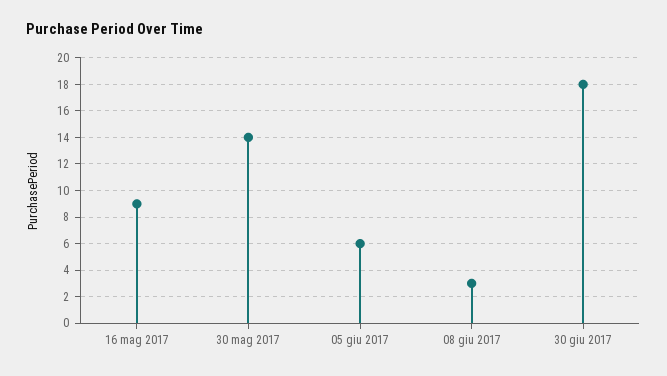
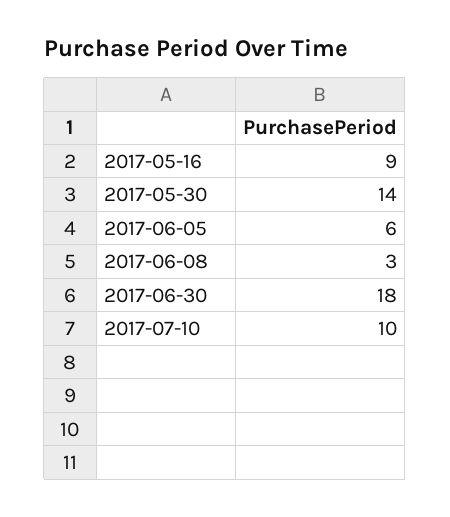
2017-07-10: none -> 10

